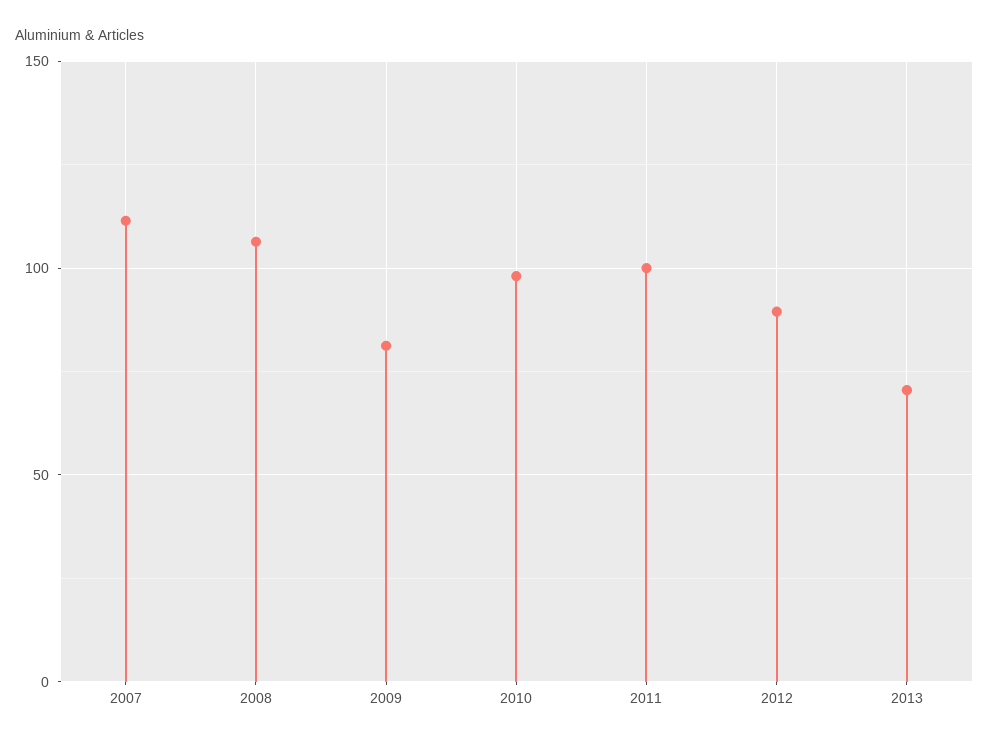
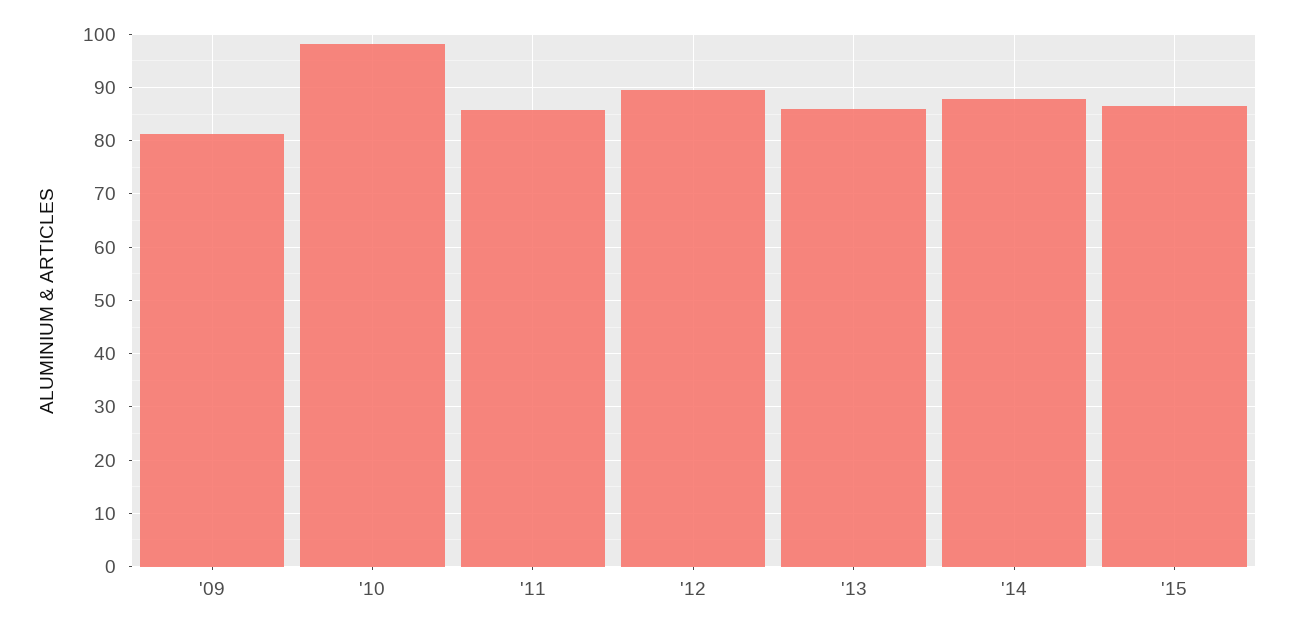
2007: 110 -> none
2008: 105 -> none
2011: 100 -> 86
2013: 70 -> 86
'14: none -> 88
'15: none -> 86

